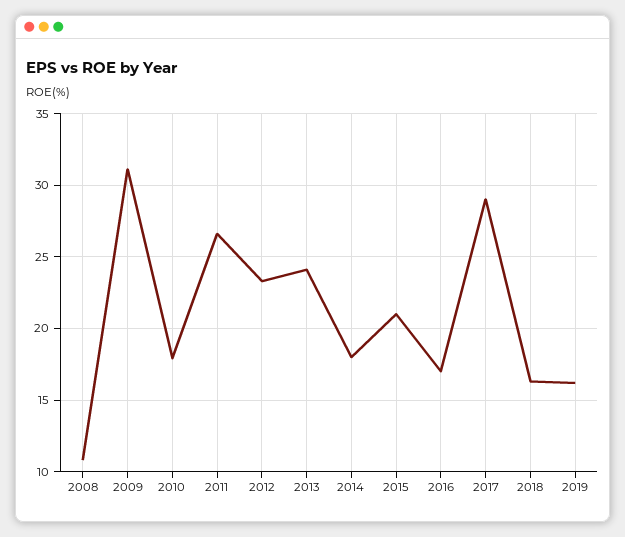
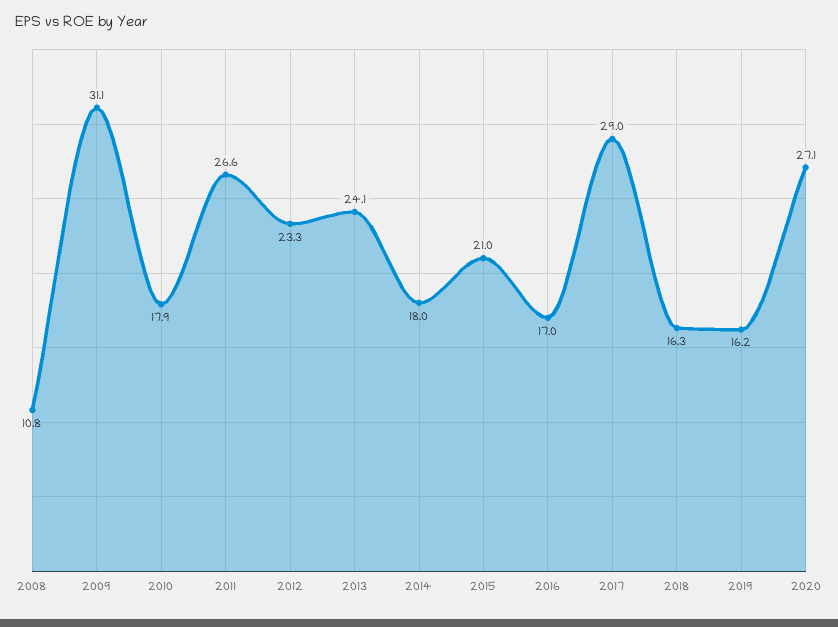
2020: none -> 27.1

